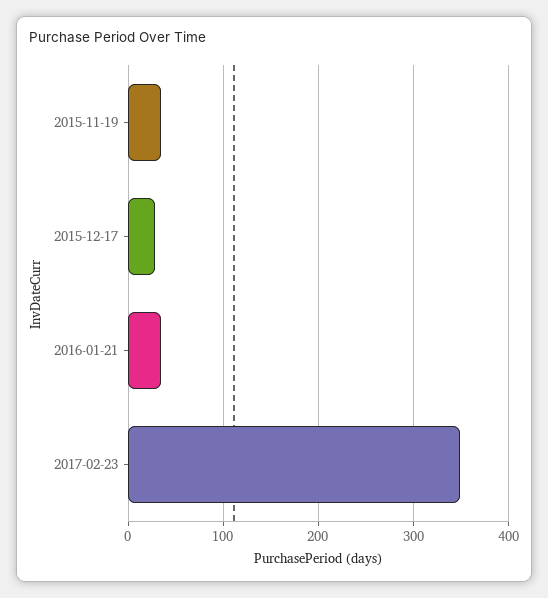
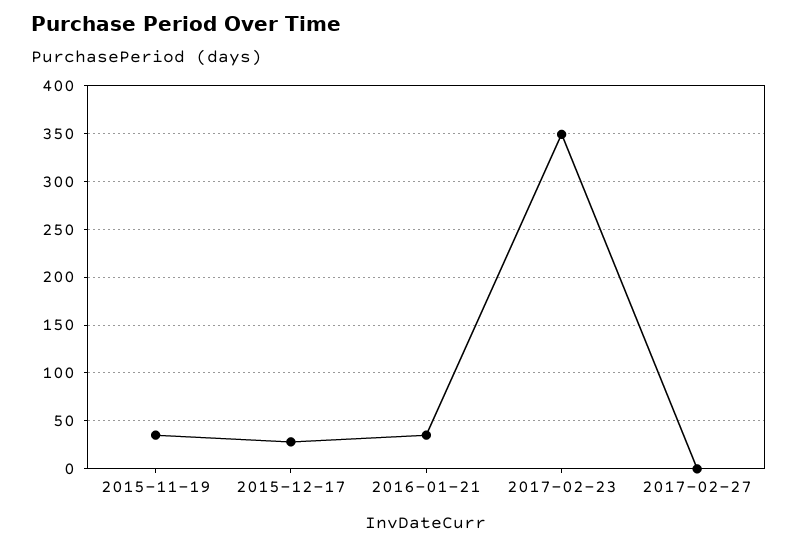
2017-02-27: none -> 0

